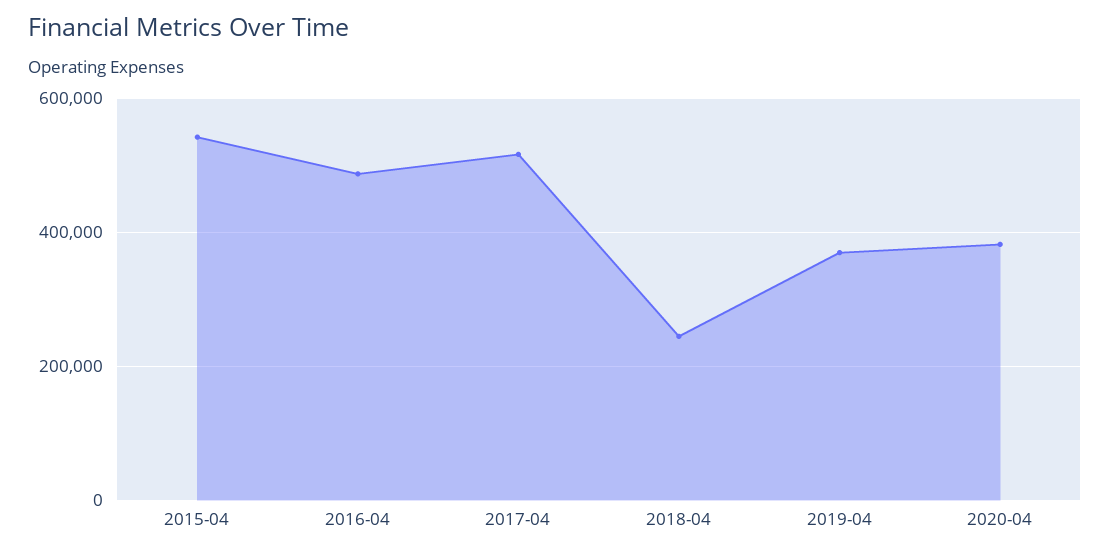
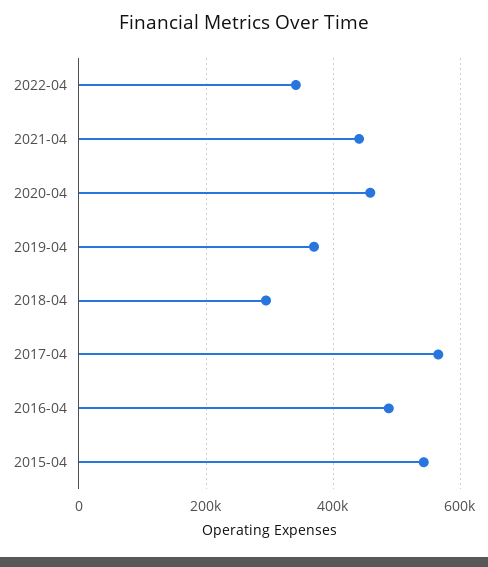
2017-04: 520000 -> 560000
2018-04: 240000 -> 300000
2020-04: 380000 -> 460000
2022-04: none -> 340000
2021-04: none -> 440000

